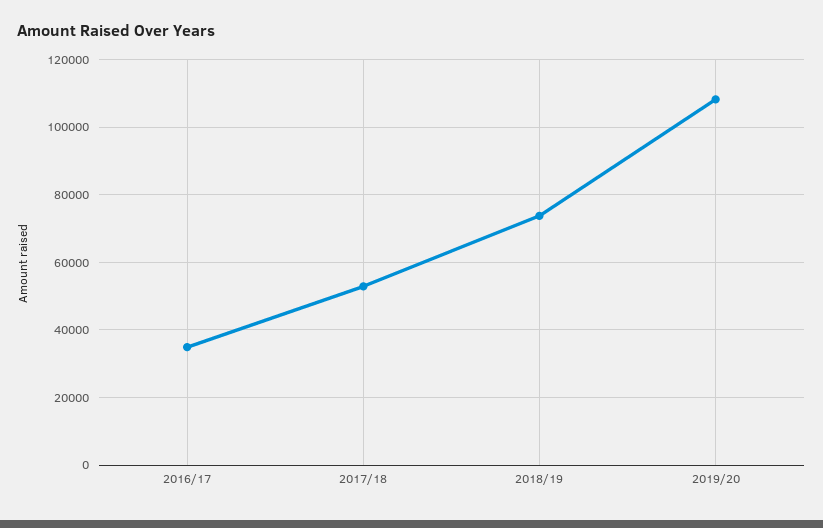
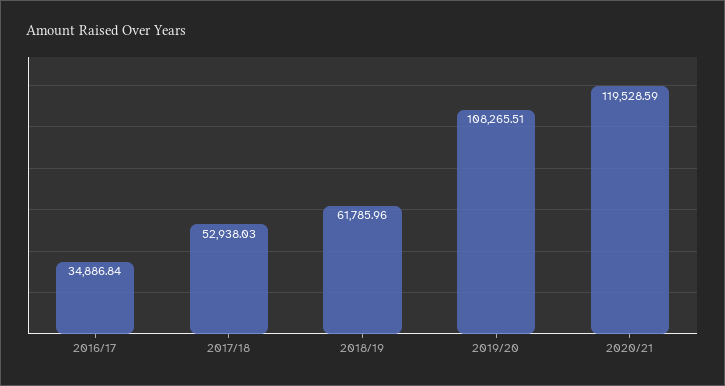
2018/19: 74000 -> 61785.96
2020/21: none -> 119528.59

